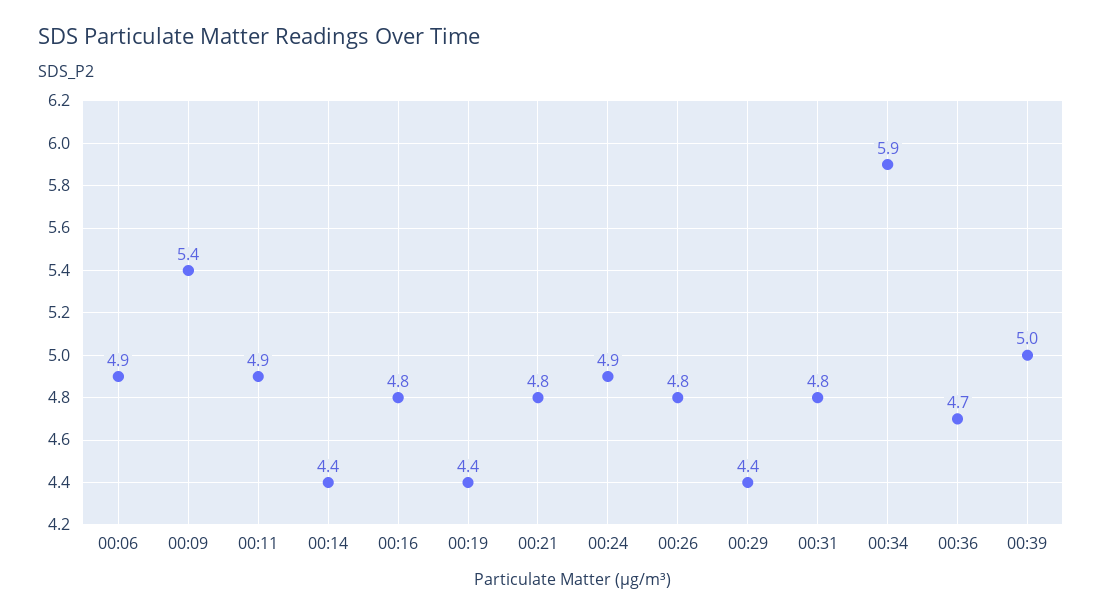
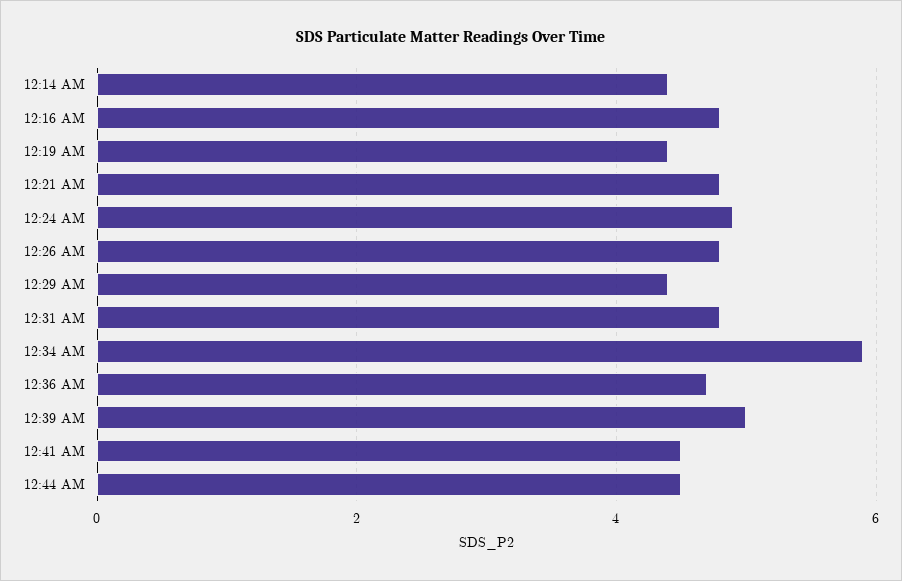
00:06: 4.9 -> none
00:09: 5.4 -> none
00:11: 4.9 -> none
12:41 AM: none -> 4.5
12:44 AM: none -> 4.5

